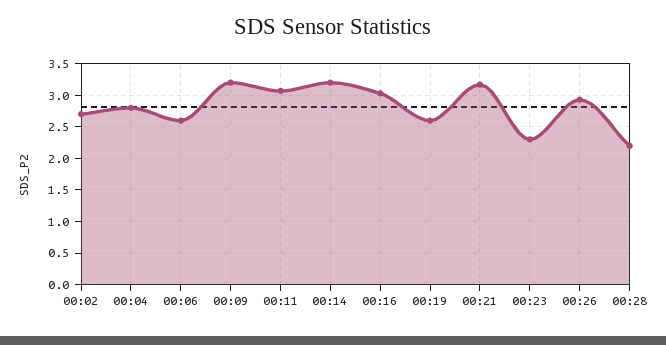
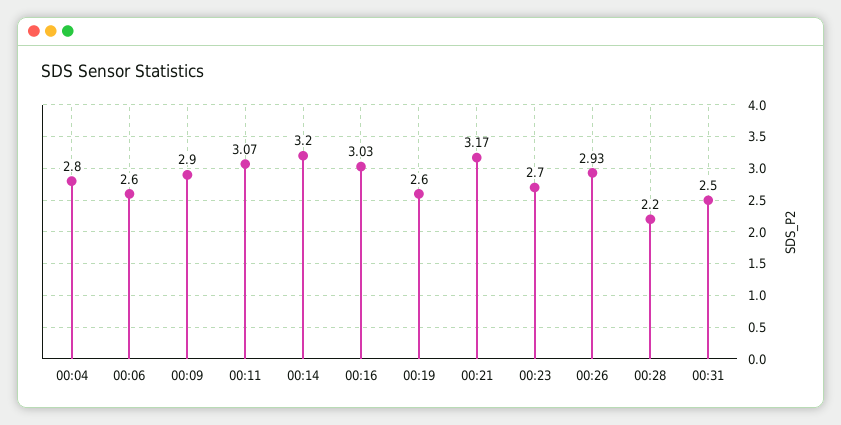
00:02: 2.7 -> none
00:09: 3.2 -> 2.9
00:23: 2.3 -> 2.7
00:31: none -> 2.5

